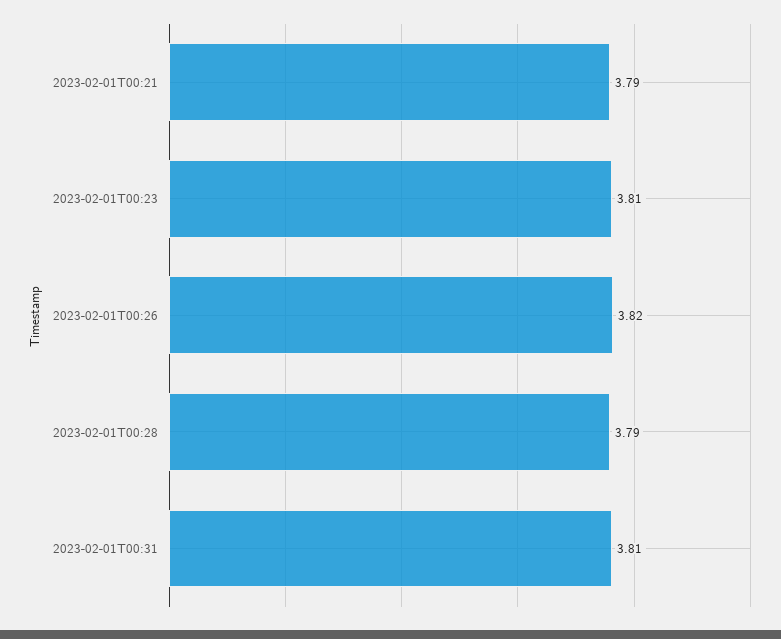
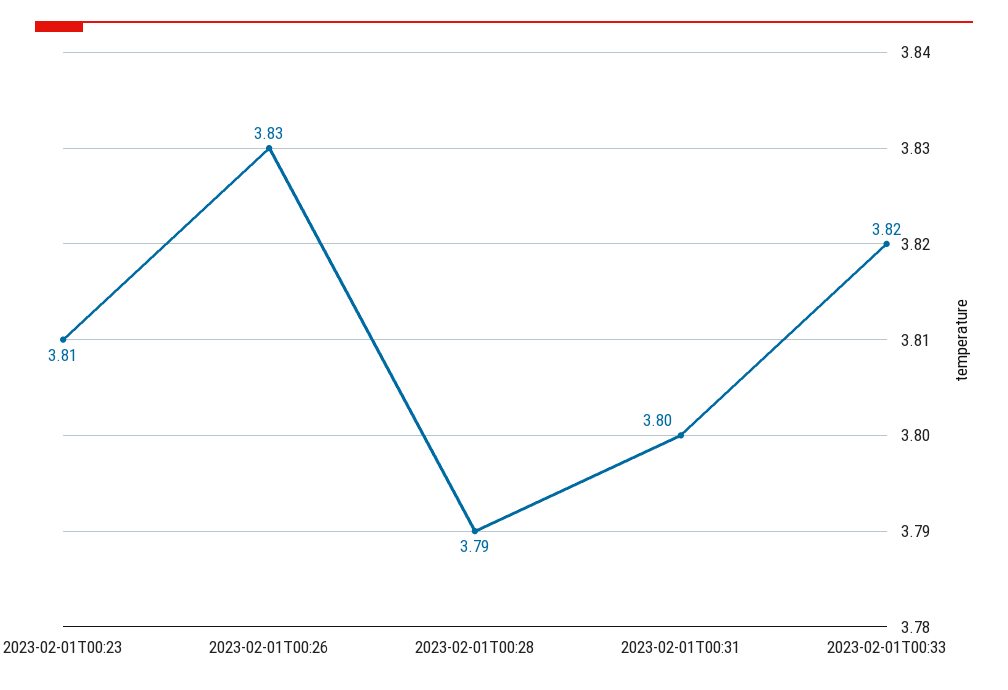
2023-02-01T00:21: 3.79 -> none
2023-02-01T00:26: 3.82 -> 3.83
2023-02-01T00:31: 3.81 -> 3.8
2023-02-01T00:33: none -> 3.82

